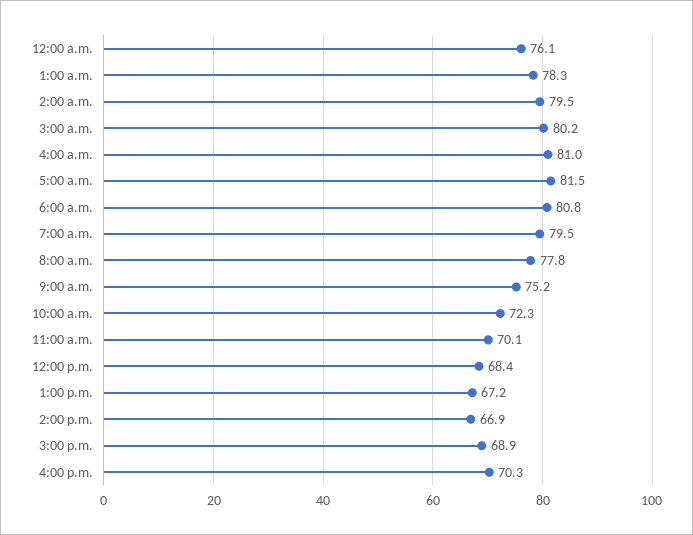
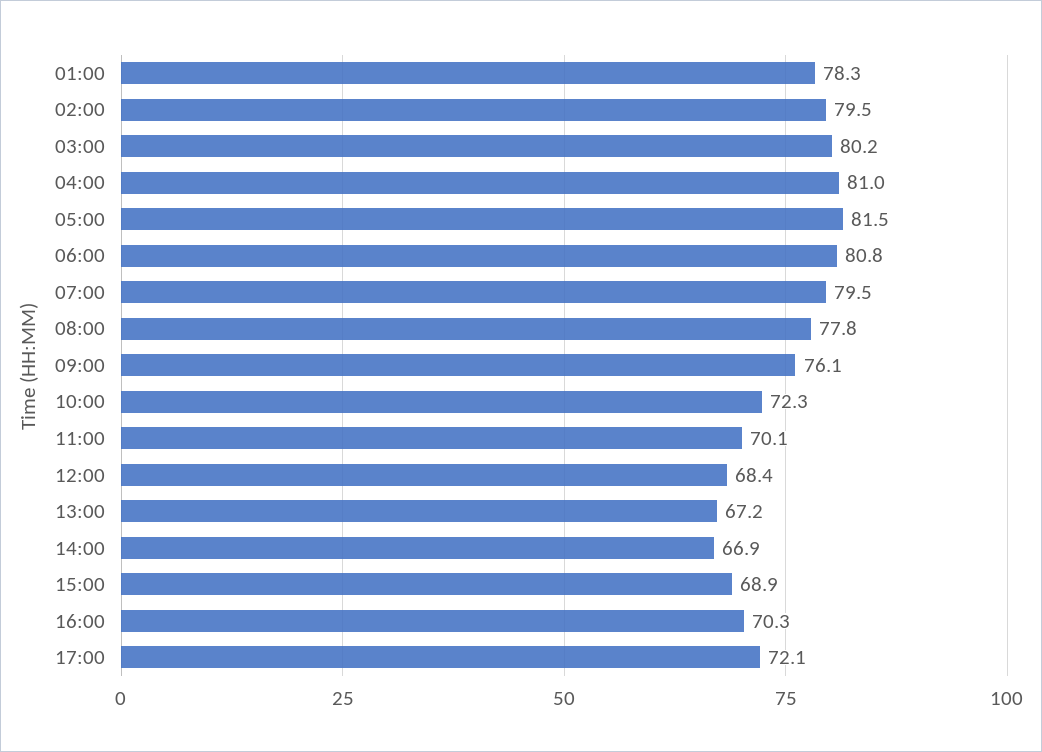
12:00 a.m.: 76.1 -> none
9:00 a.m.: 75.2 -> 76.1
17:00: none -> 72.1

